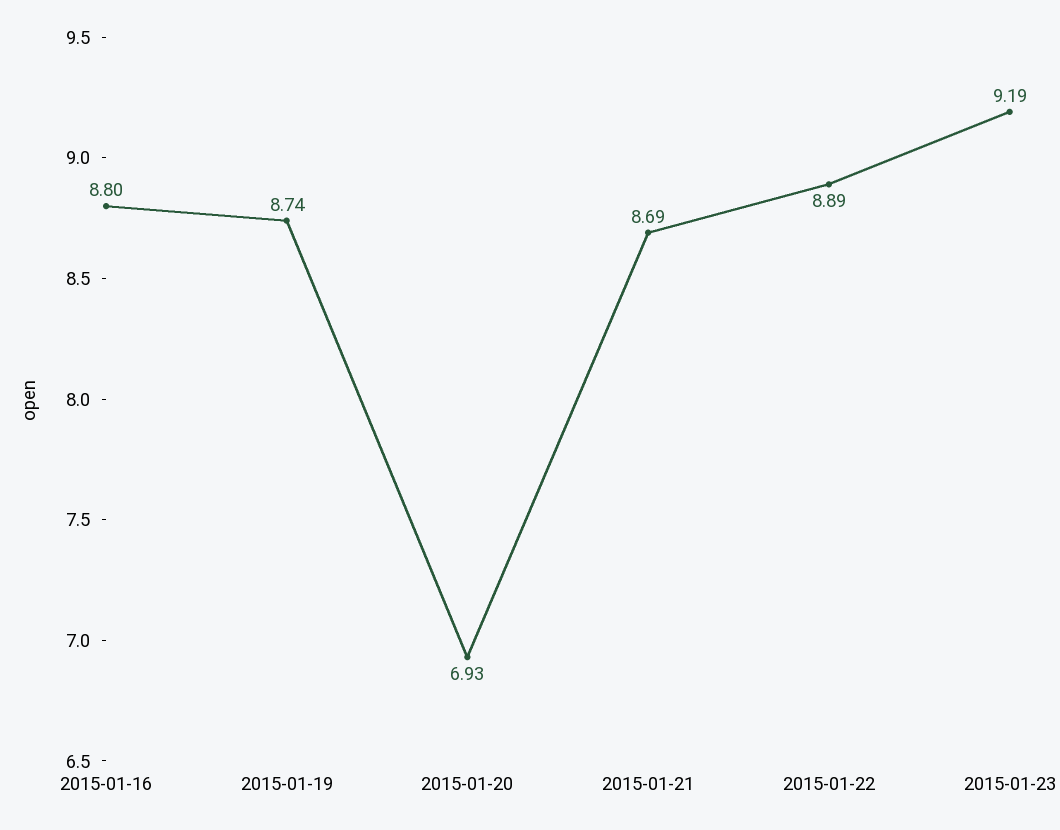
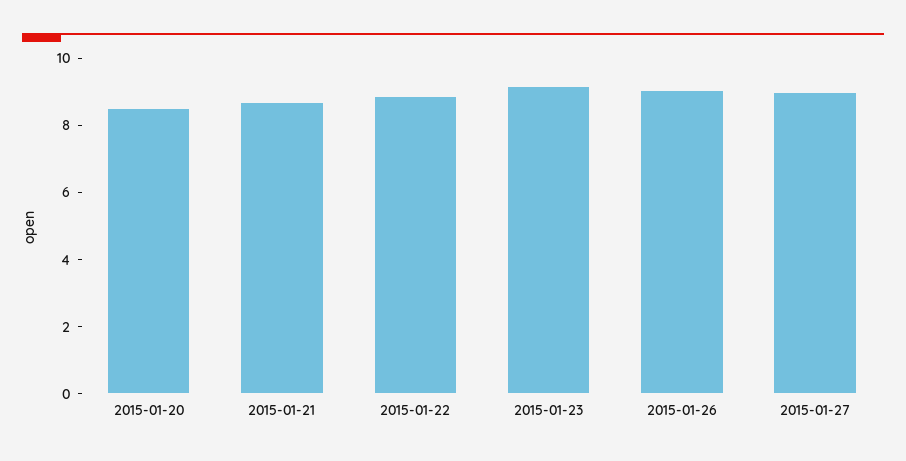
2015-01-16: 8.8 -> none
2015-01-19: 8.74 -> none
2015-01-20: 6.93 -> 8.5
2015-01-26: none -> 9
2015-01-27: none -> 9

